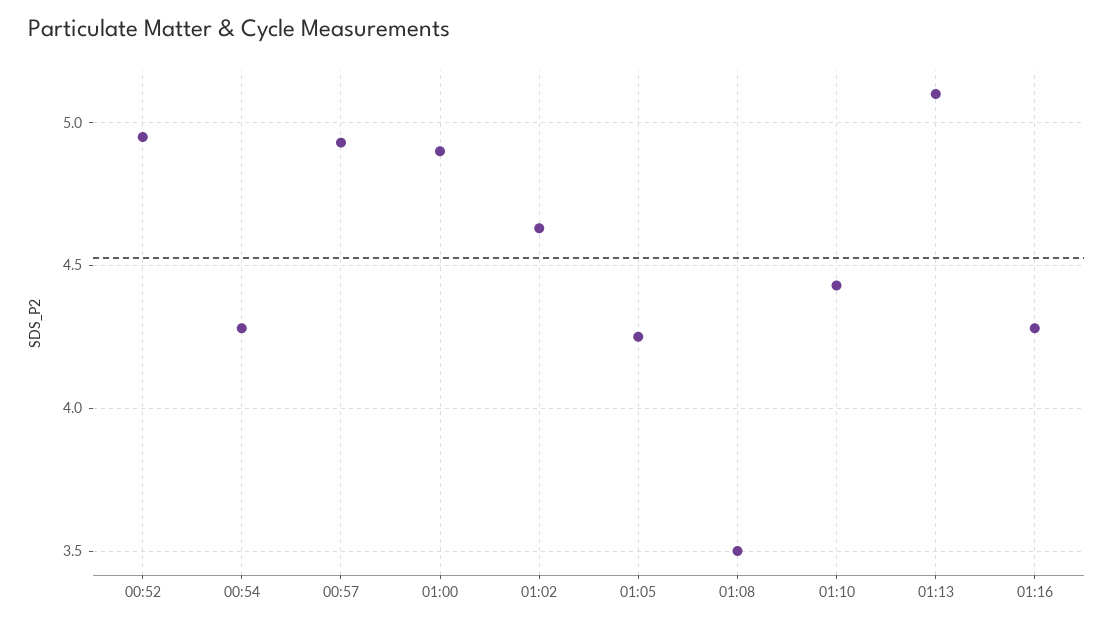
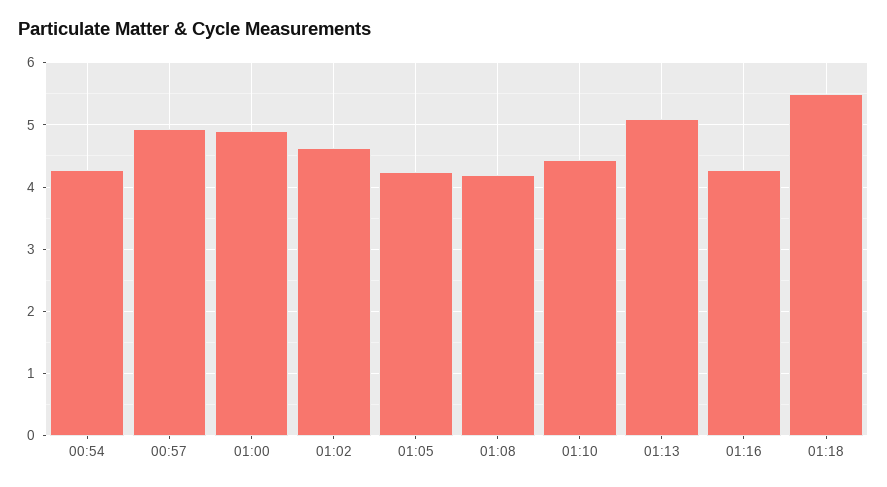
00:52: 4.95 -> none
01:08: 3.5 -> 4.2
01:18: none -> 5.5

